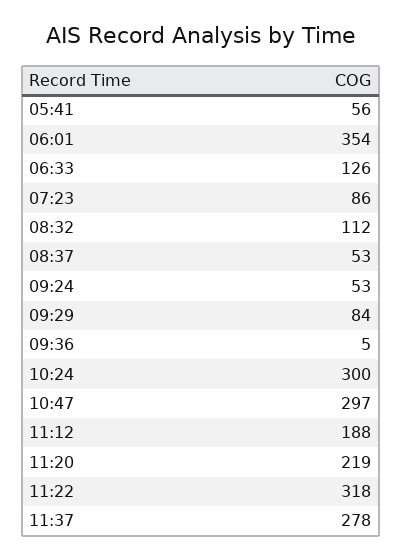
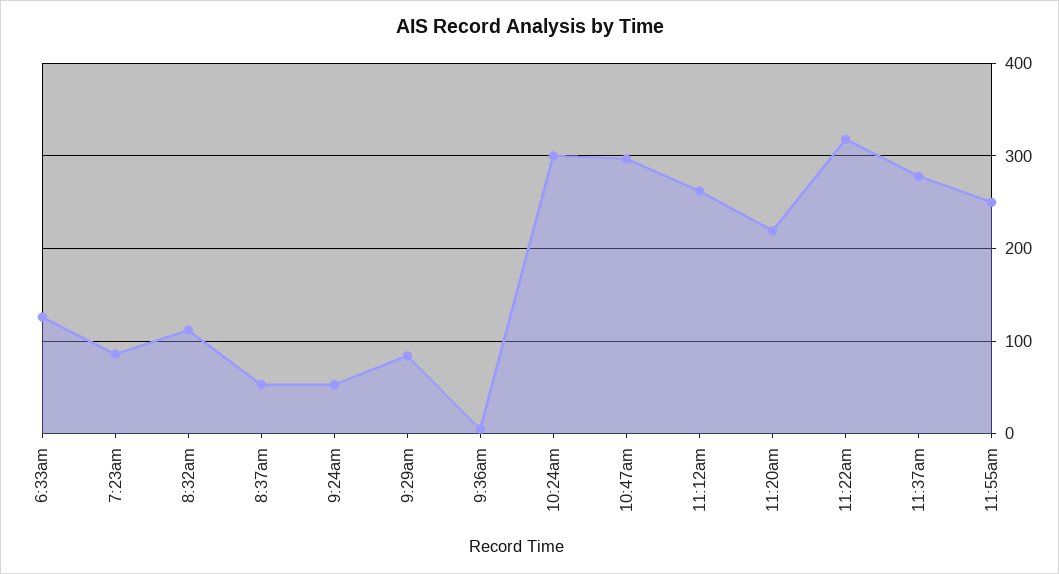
05:41: 56 -> none
06:01: 354 -> none
11:12: 188 -> 260
11:55am: none -> 250

